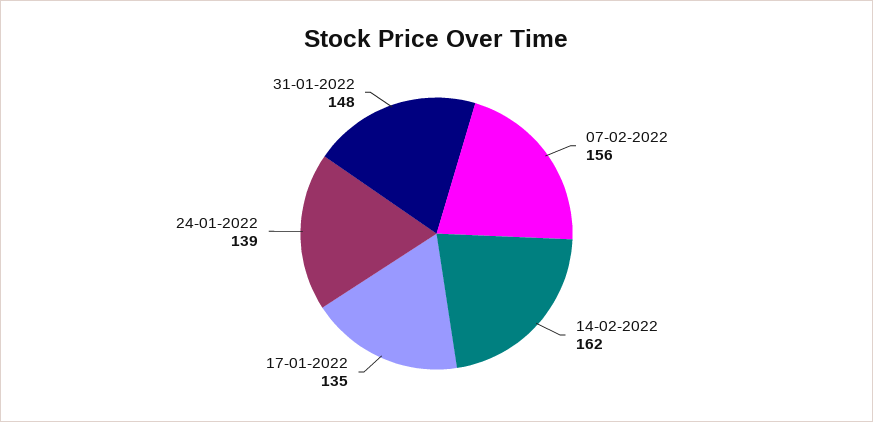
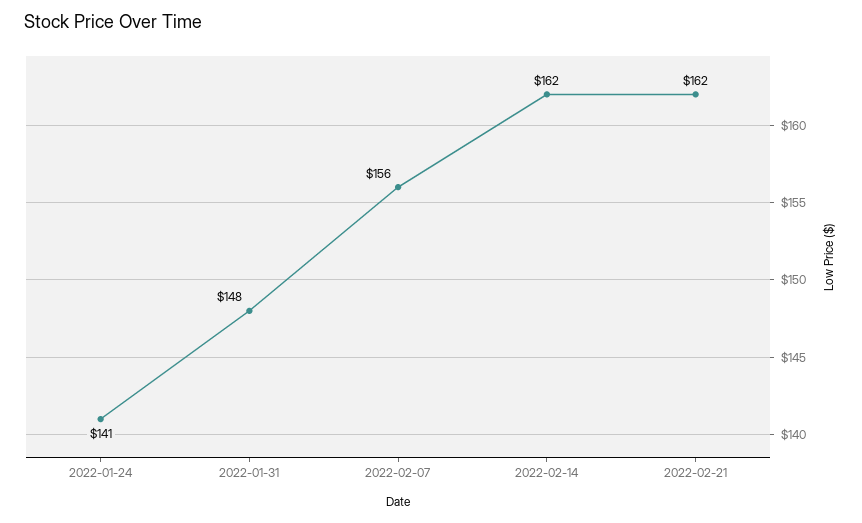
17-01-2022: 135 -> none
24-01-2022: 139 -> 141
2022-02-21: none -> 162

